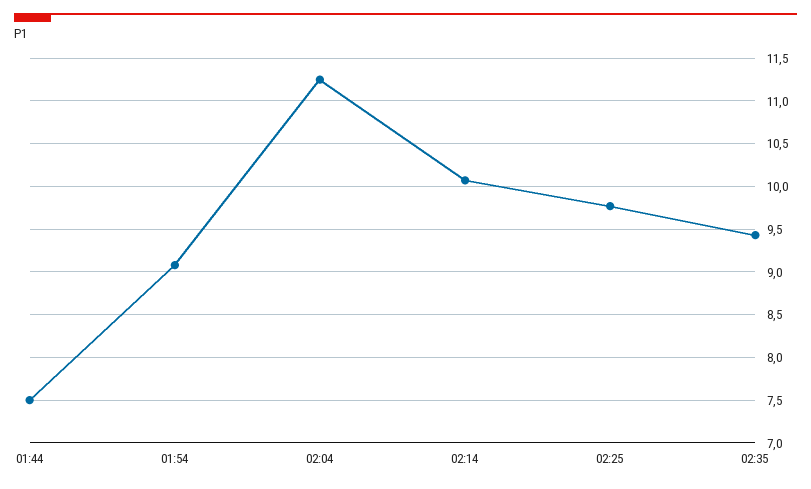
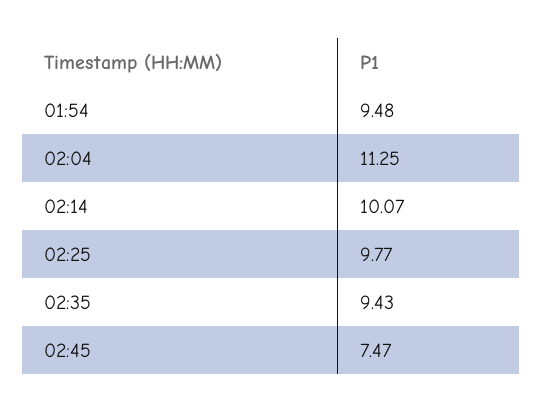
01:44: 7.5 -> none
01:54: 9.1 -> 9.48
02:45: none -> 7.47

